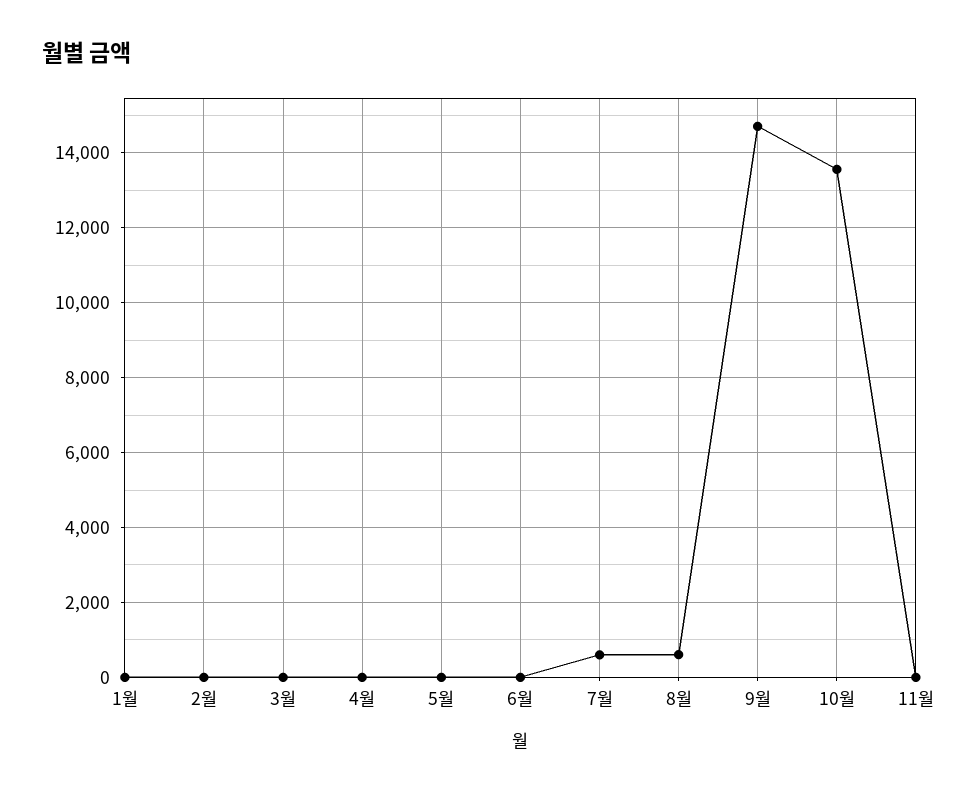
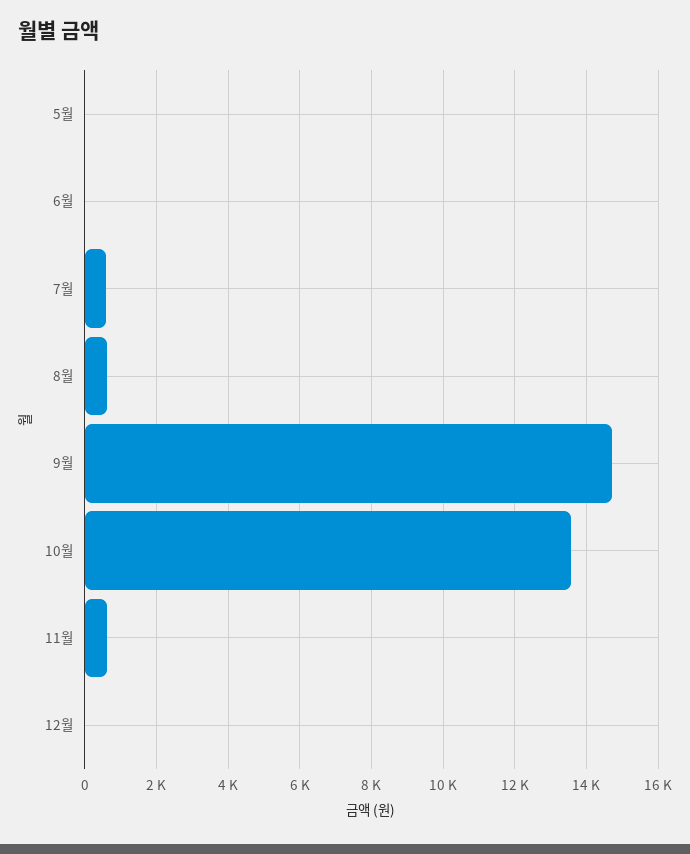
1월: 0 -> none
2월: 0 -> none
3월: 0 -> none
4월: 0 -> none
11월: 0 -> 600
12월: none -> 0

